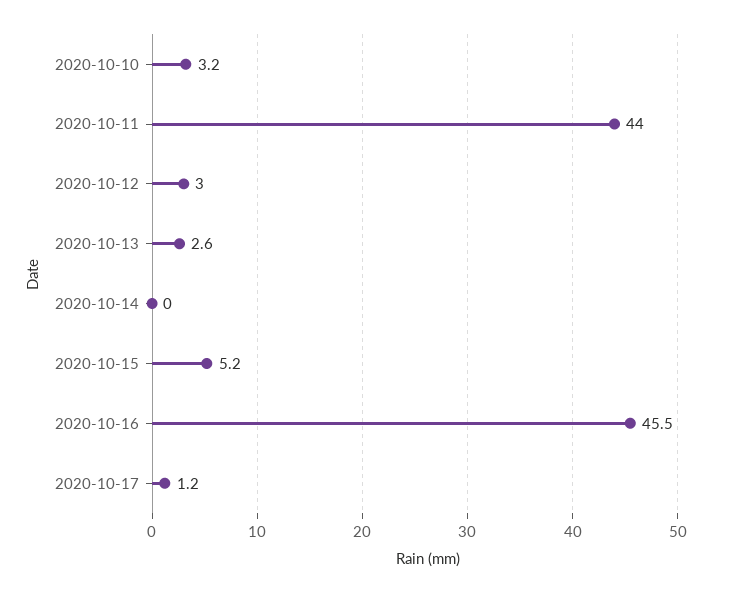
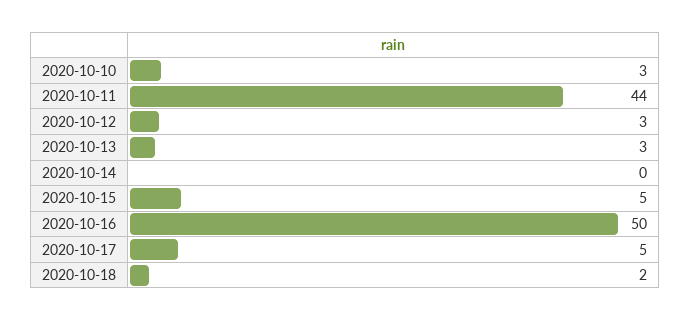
2020-10-16: 45.5 -> 50
2020-10-17: 1.2 -> 5
2020-10-18: none -> 2

